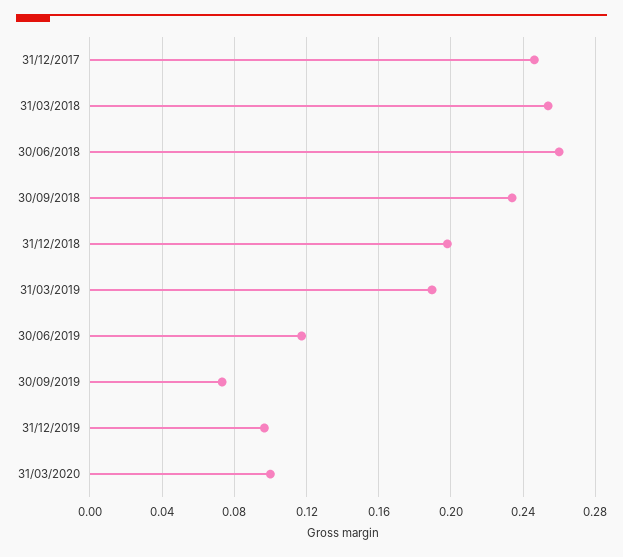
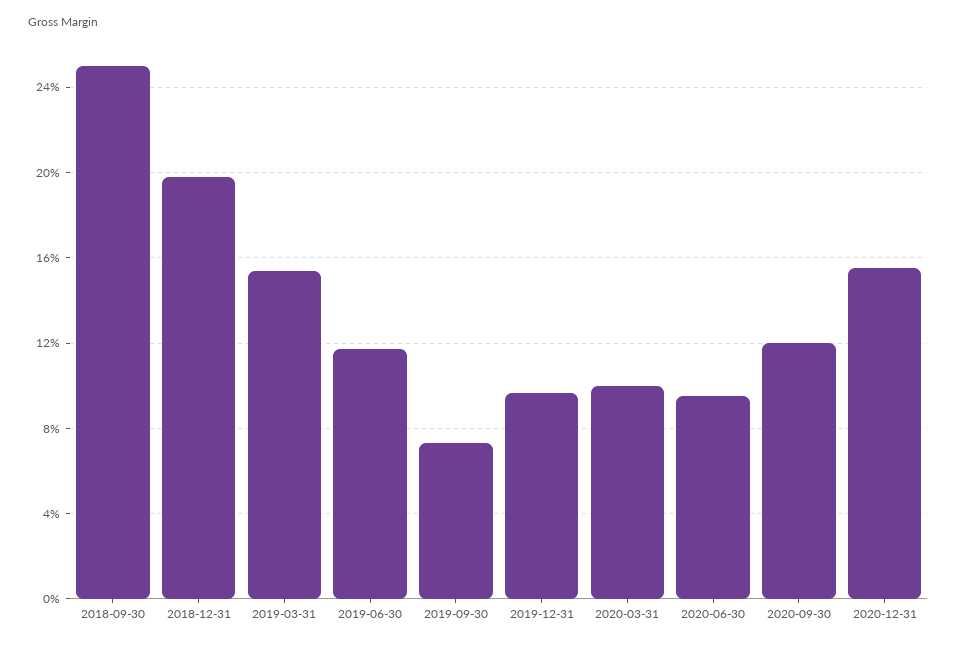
31/12/2017: 0.245 -> none
31/03/2018: 0.255 -> none
30/06/2018: 0.26 -> none
30/09/2018: 0.235 -> 0.25
31/03/2019: 0.19 -> 0.155
2020-06-30: none -> 0.095
2020-09-30: none -> 0.12
2020-12-31: none -> 0.155

